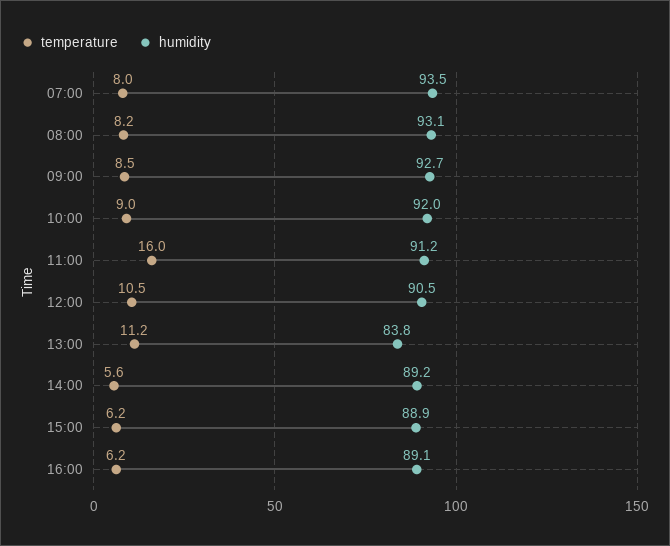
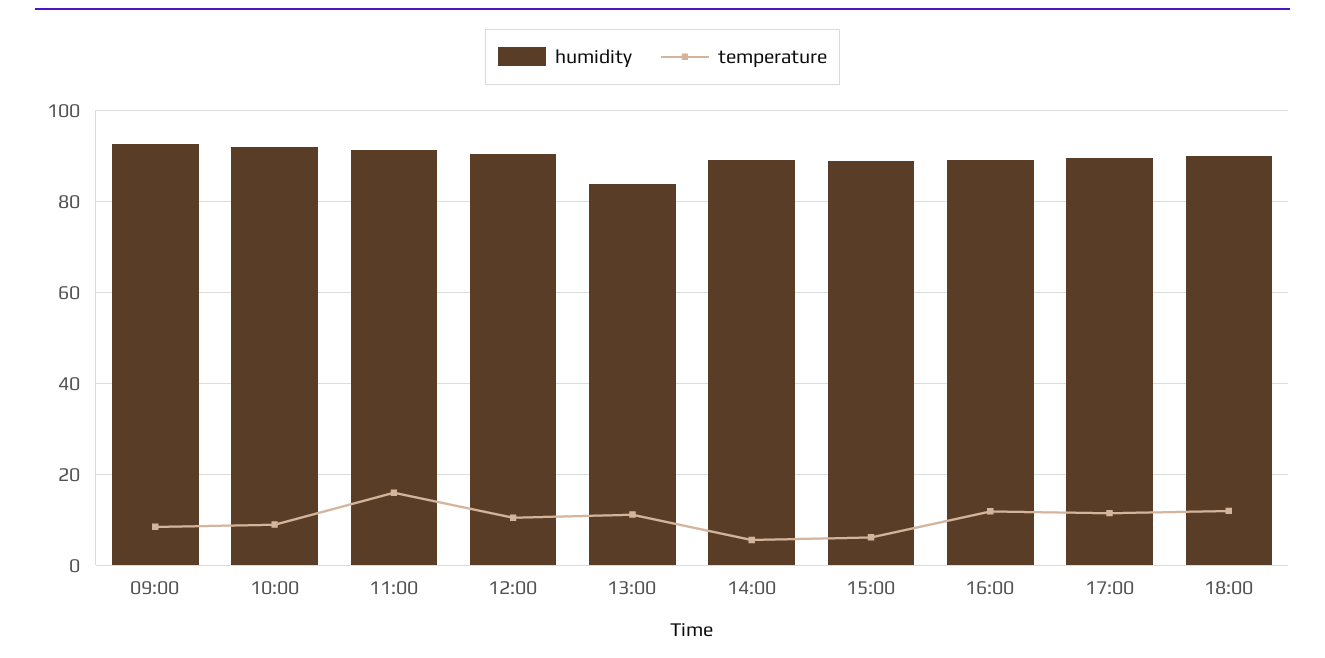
temperature, 07:00: 8 -> none
humidity, 07:00: 93.5 -> none
temperature, 08:00: 8.2 -> none
humidity, 08:00: 93.1 -> none
temperature, 16:00: 6.2 -> 12
humidity, 17:00: none -> 90
temperature, 17:00: none -> 12
humidity, 18:00: none -> 90
temperature, 18:00: none -> 12

